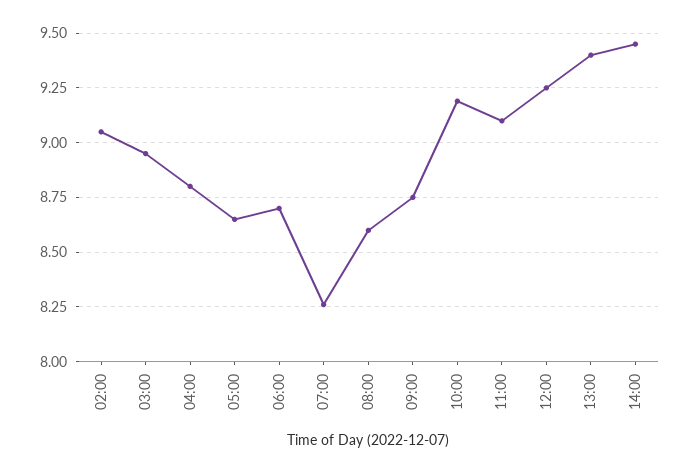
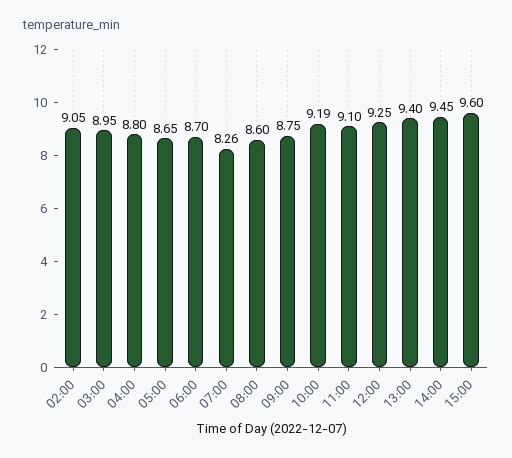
15:00: none -> 9.6

